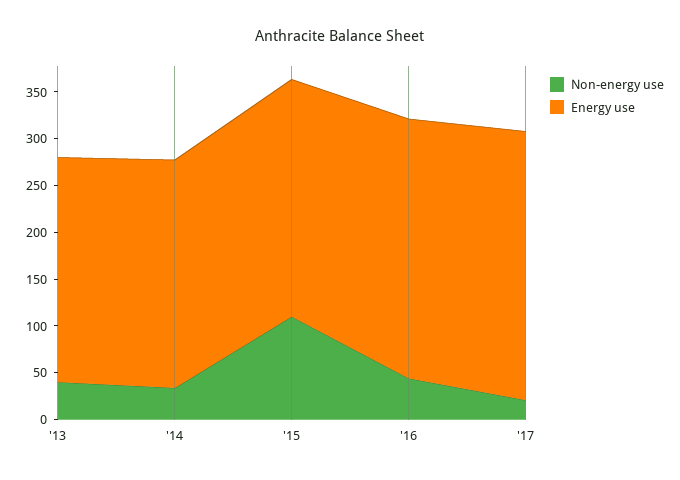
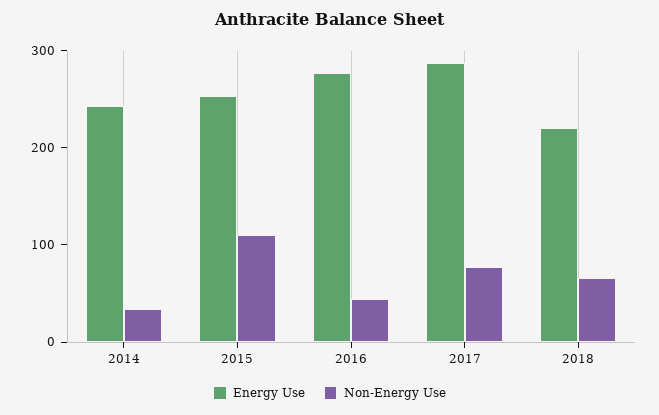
Non-energy use, '13: 40 -> none
Energy use, '13: 240 -> none
Non-energy use, '17: 20 -> 80
Energy use, 2018: none -> 220
Non-energy use, 2018: none -> 60

